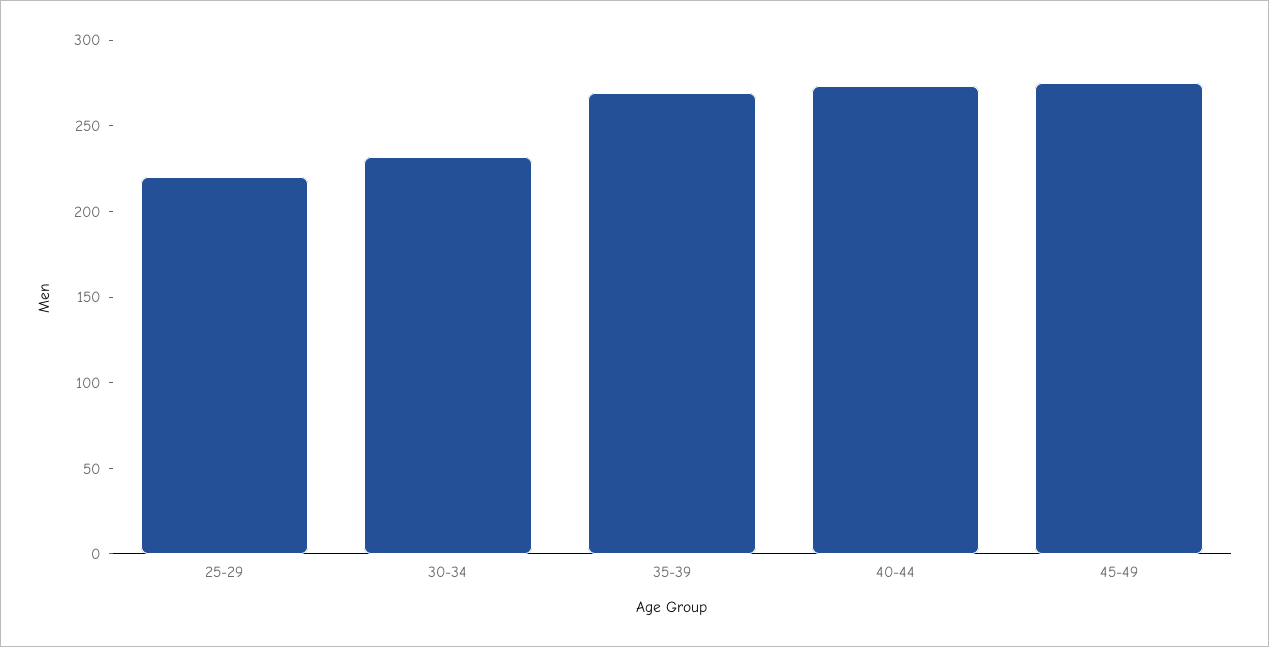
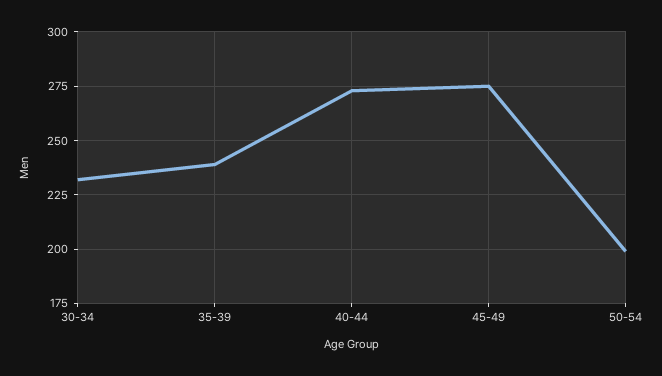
25-29: 220 -> none
35-39: 270 -> 240
50-54: none -> 200

